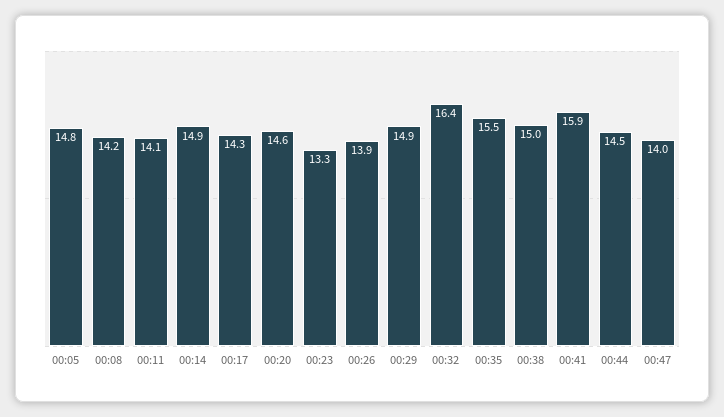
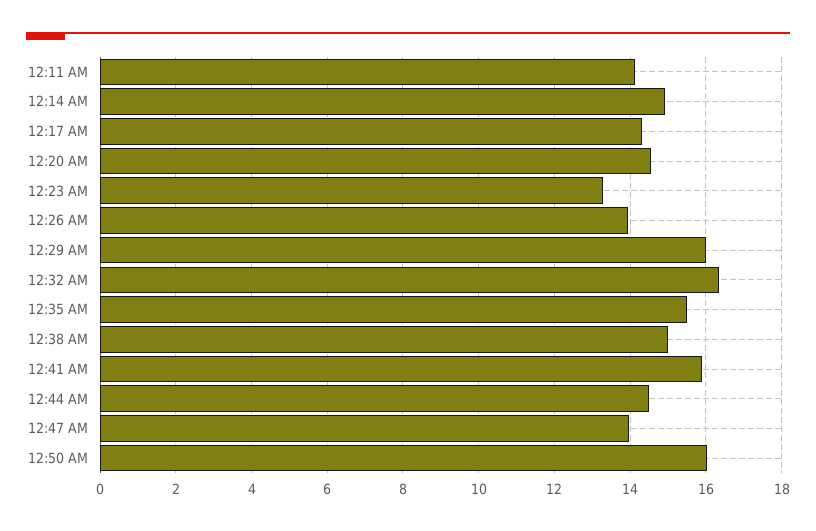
00:05: 14.8 -> none
00:08: 14.2 -> none
00:29: 14.9 -> 16
12:50 AM: none -> 16

